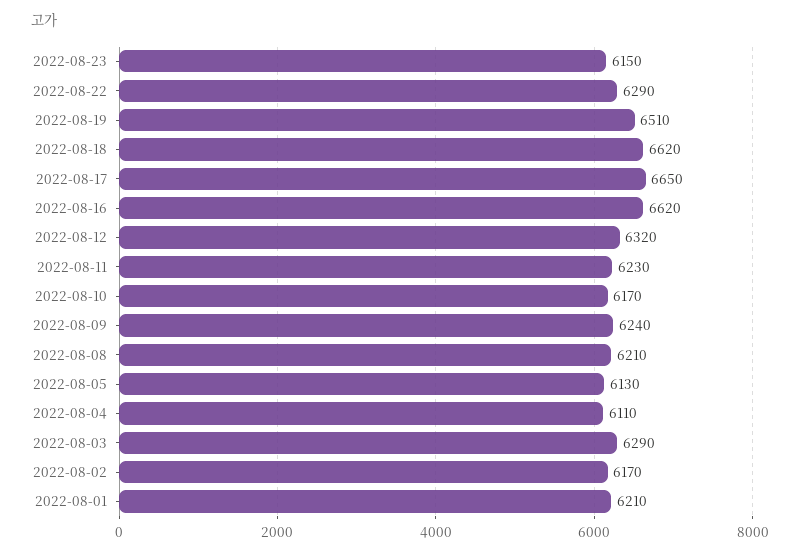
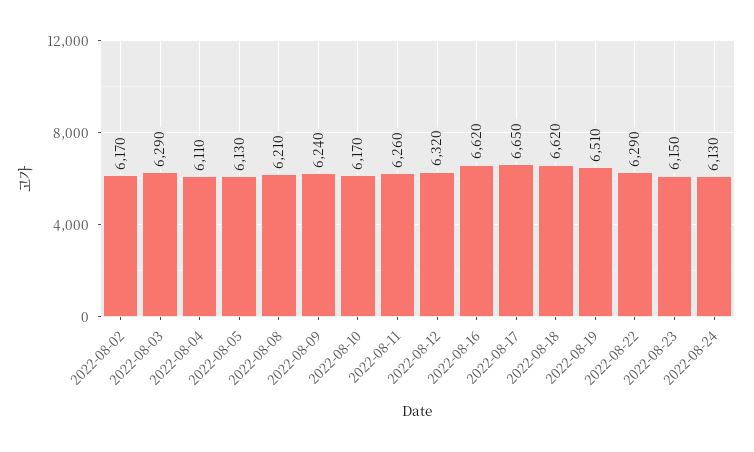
2022-08-11: 6230 -> 6260
2022-08-01: 6210 -> none
2022-08-24: none -> 6130

